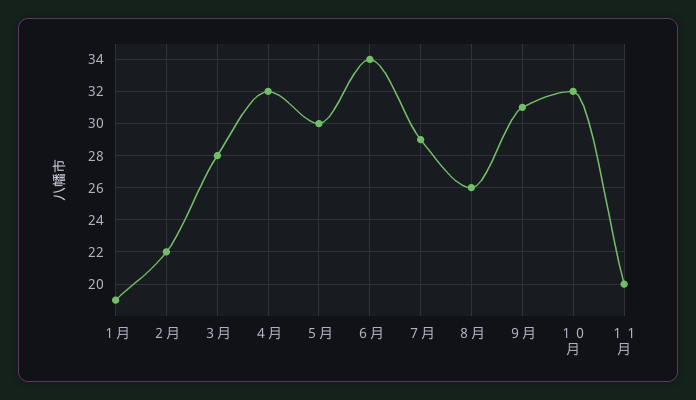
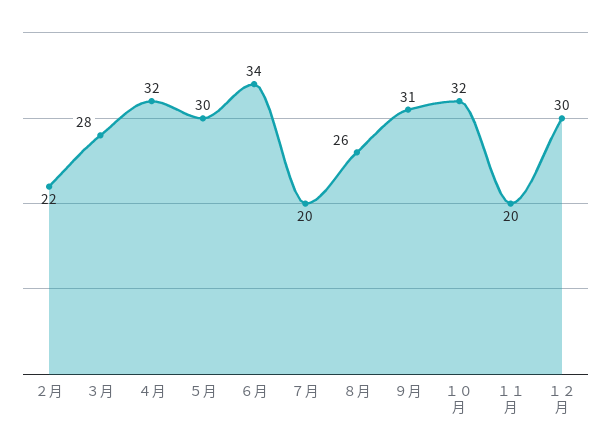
１月: 19 -> none
７月: 29 -> 20
１２月: none -> 30

